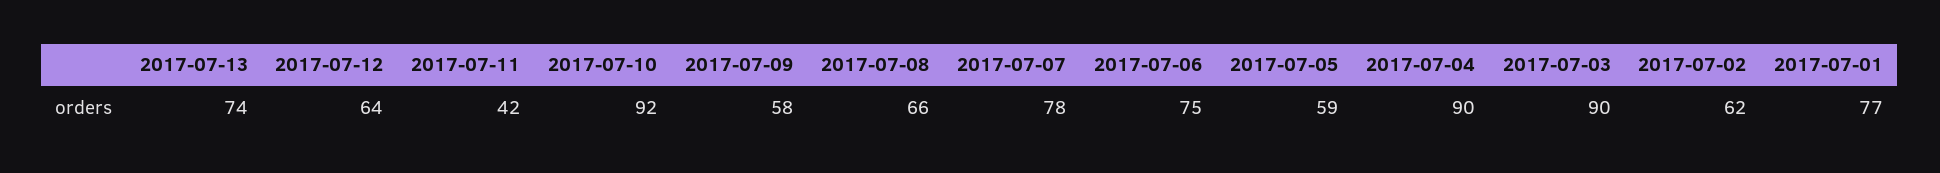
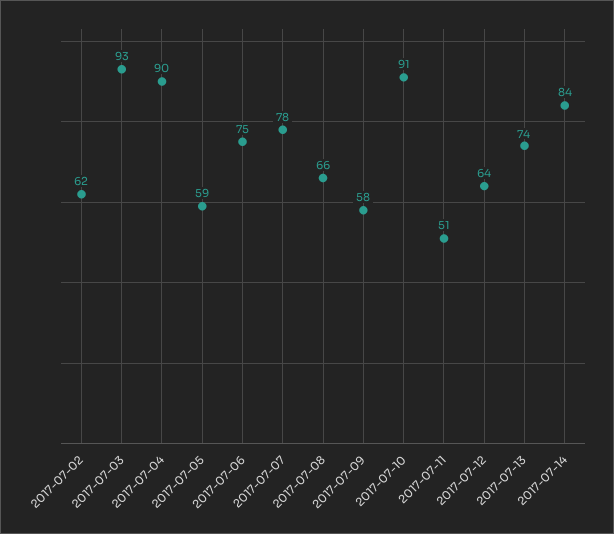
2017-07-11: 42 -> 51
2017-07-10: 92 -> 91
2017-07-03: 90 -> 93
2017-07-01: 77 -> none
2017-07-14: none -> 84

